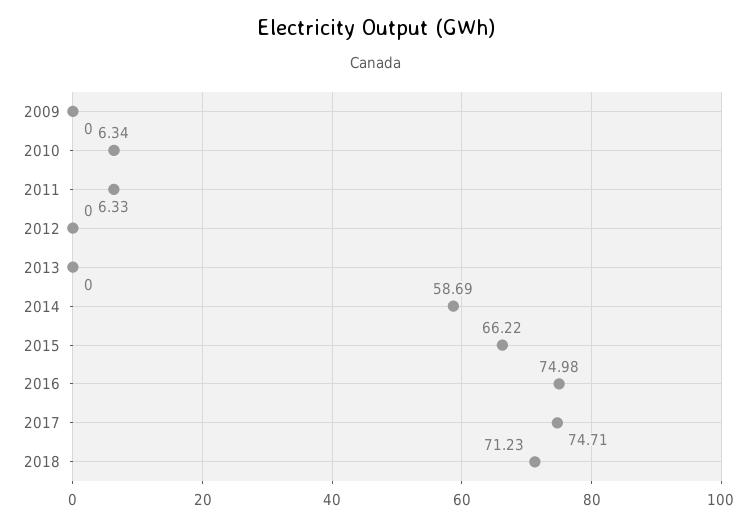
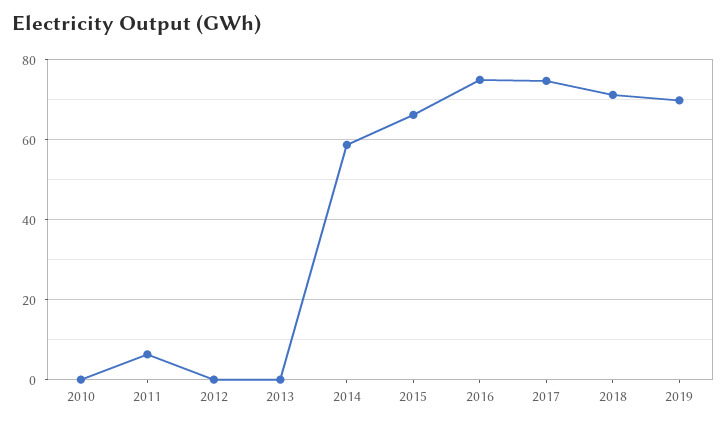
2009: 0 -> none
2010: 6.34 -> 0
2019: none -> 70

